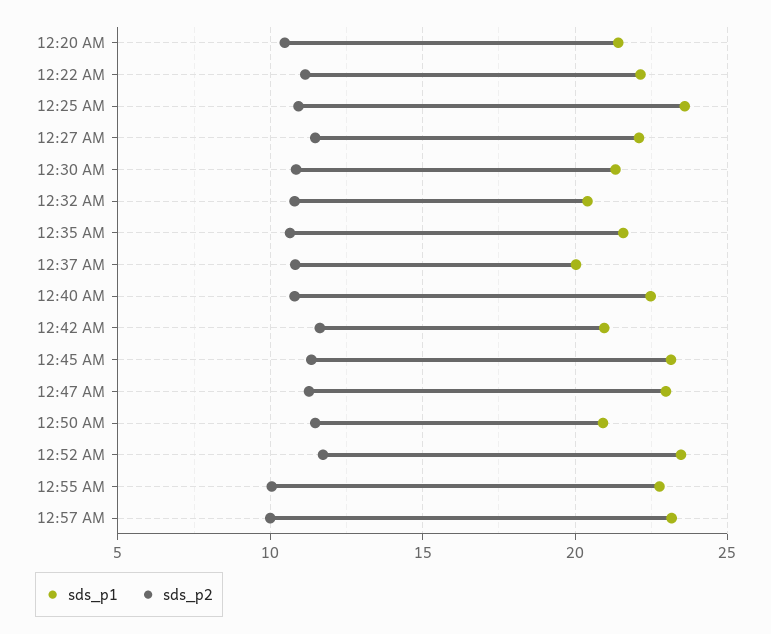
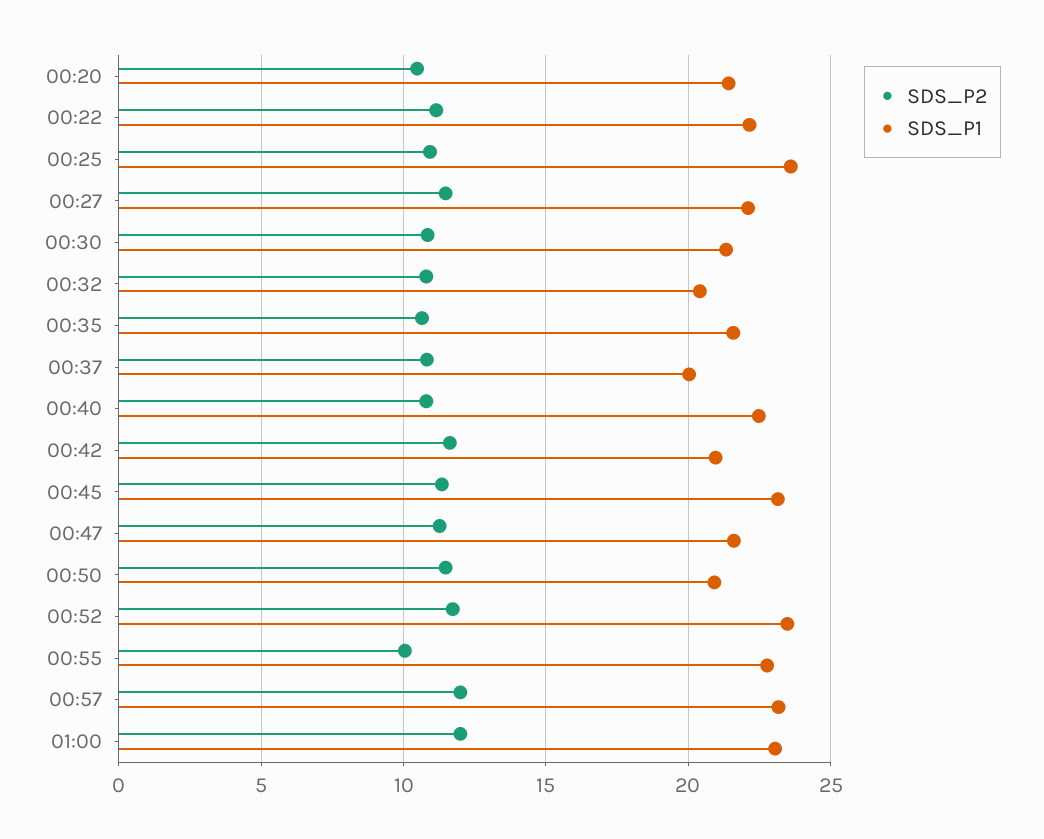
sds_p1, 12:47 AM: 23 -> 21.5
sds_p2, 12:57 AM: 10 -> 12
sds_p2, 01:00: none -> 12
sds_p1, 01:00: none -> 23

